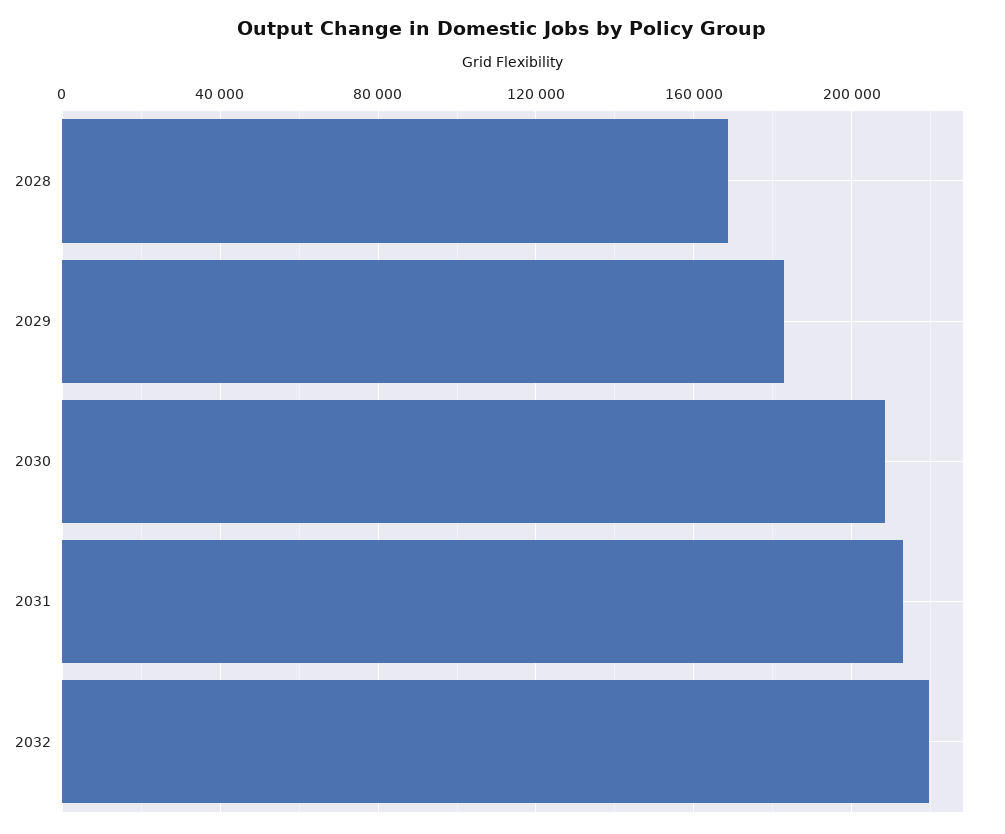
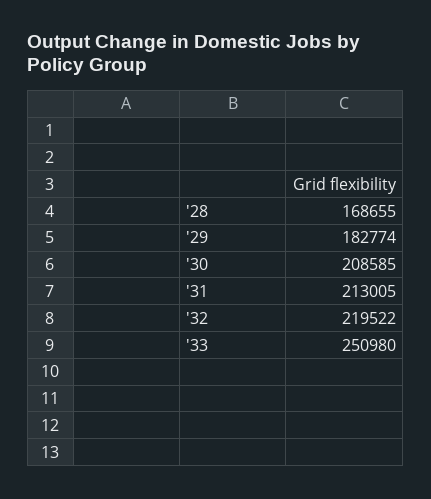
'33: none -> 250980

